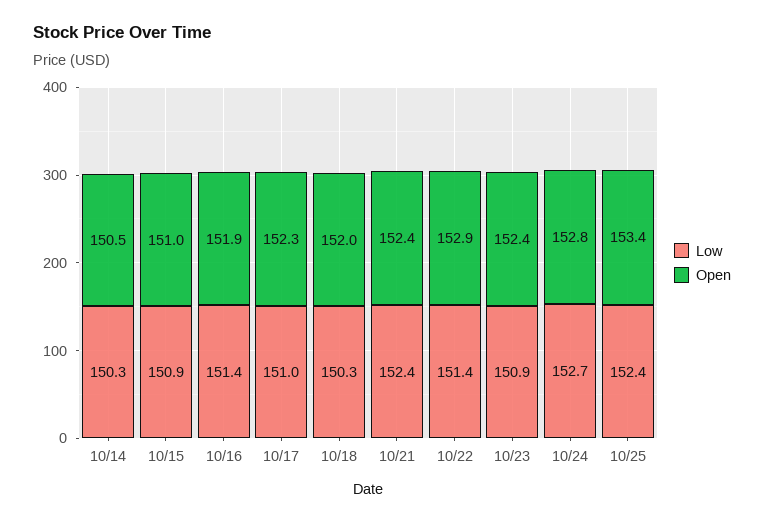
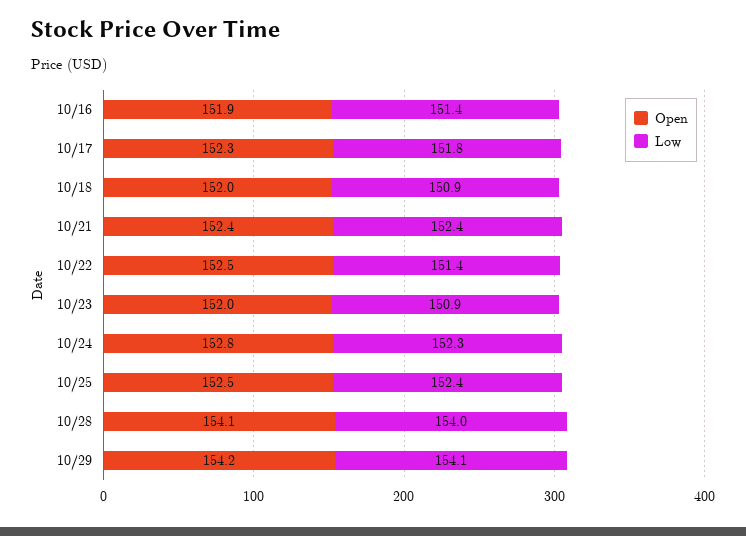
Low, 10/14: 150.3 -> none
Open, 10/14: 150.5 -> none
Low, 10/15: 150.9 -> none
Open, 10/15: 151 -> none
Low, 10/17: 151 -> 151.8
Low, 10/18: 150.3 -> 150.9
Open, 10/22: 152.9 -> 152.5
Open, 10/23: 152.4 -> 152
Low, 10/24: 152.7 -> 152.3
Open, 10/25: 153.4 -> 152.5
Open, 10/28: none -> 154.1
Low, 10/28: none -> 154
Open, 10/29: none -> 154.2
Low, 10/29: none -> 154.1

